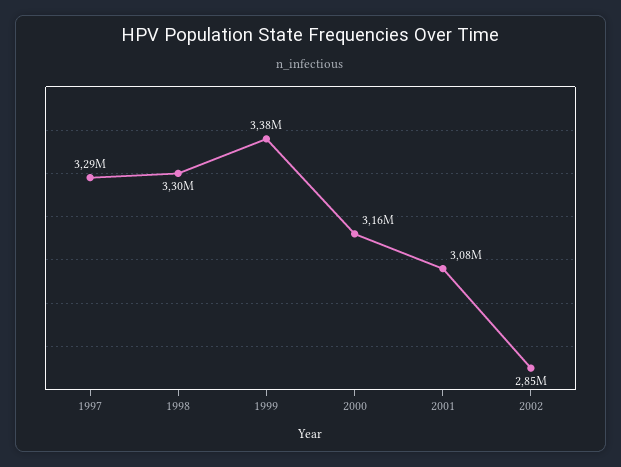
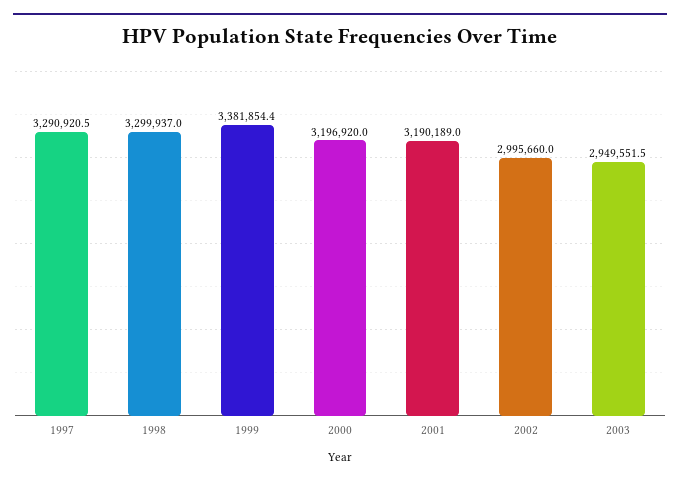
2000: 3160000 -> 3196920
2001: 3080000 -> 3190189
2002: 2850000 -> 2995660
2003: none -> 2949551.5

